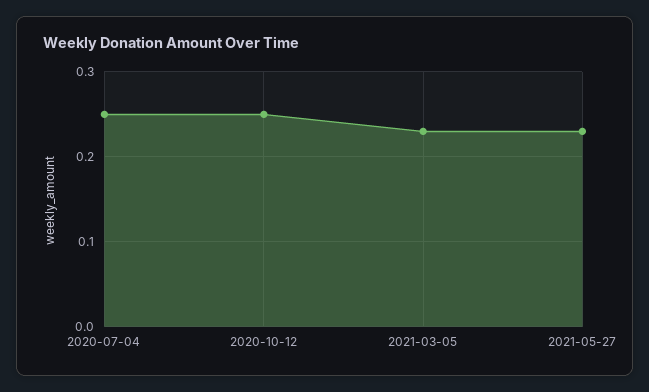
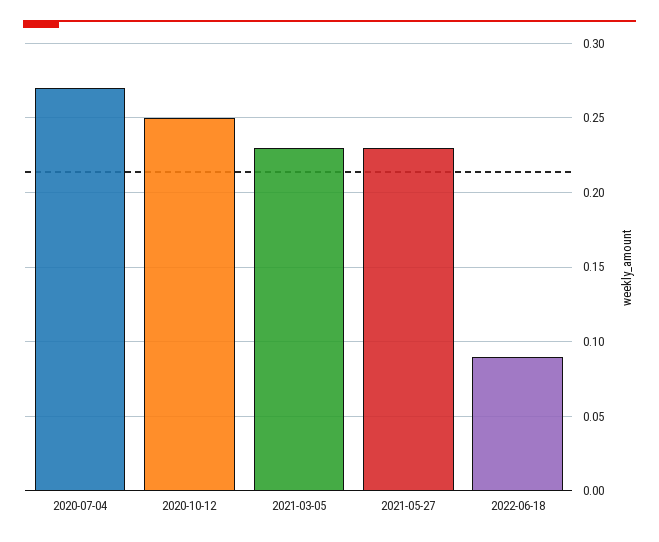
2020-07-04: 0.25 -> 0.27
2022-06-18: none -> 0.09

